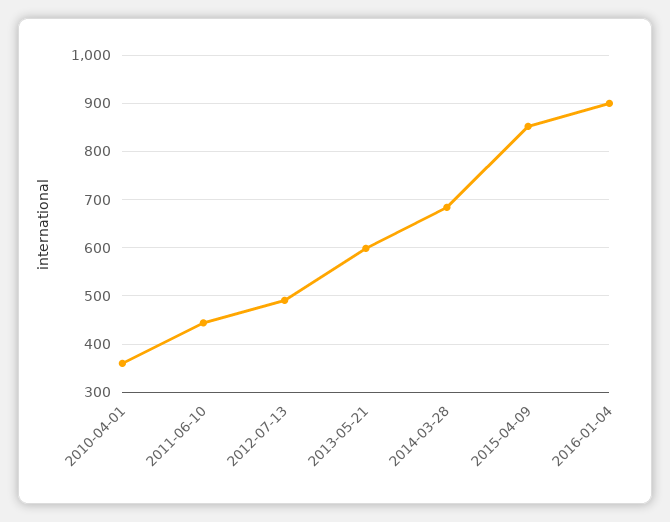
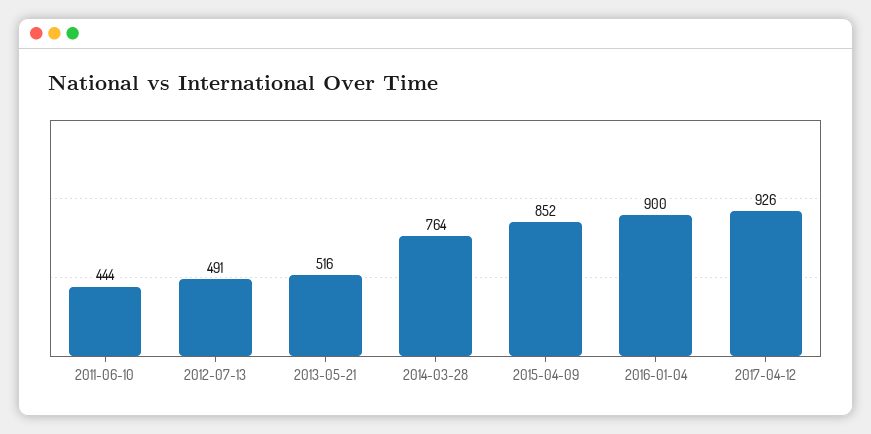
2010-04-01: 360 -> none
2013-05-21: 600 -> 516
2014-03-28: 680 -> 764
2017-04-12: none -> 926

